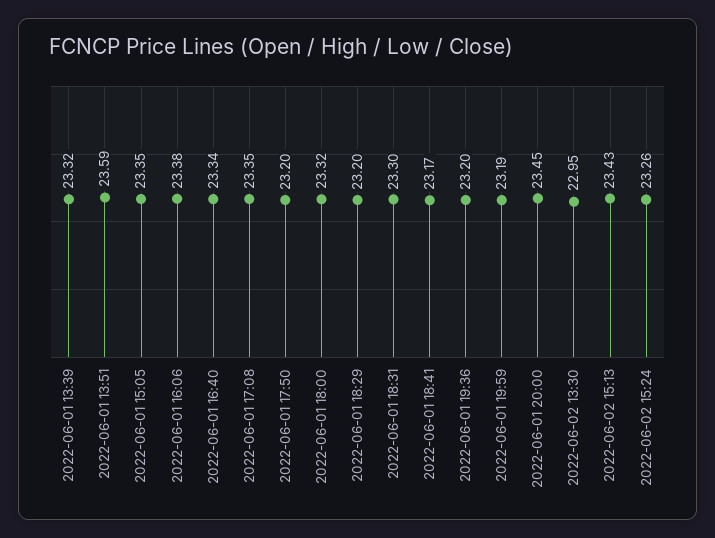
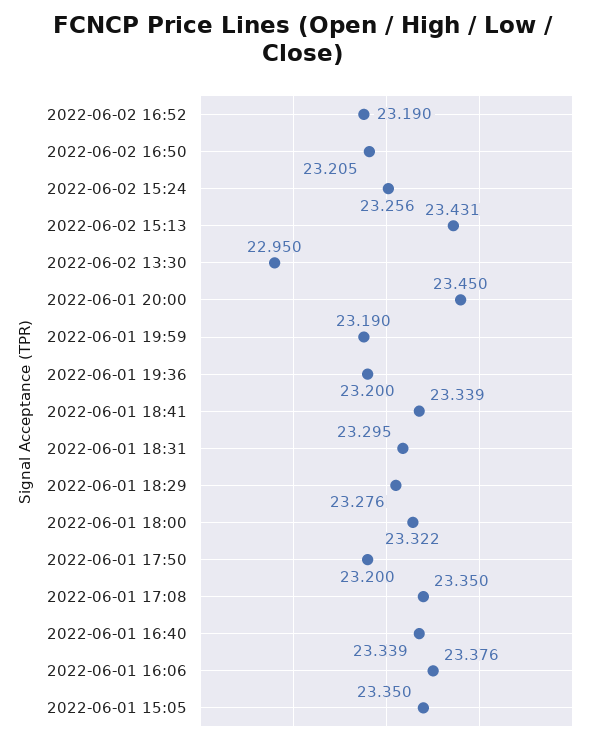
2022-06-01 13:39: 23.32 -> none
2022-06-01 13:51: 23.59 -> none
2022-06-01 18:29: 23.2 -> 23.276
2022-06-01 18:41: 23.17 -> 23.339
2022-06-02 16:52: none -> 23.19
2022-06-02 16:50: none -> 23.205

